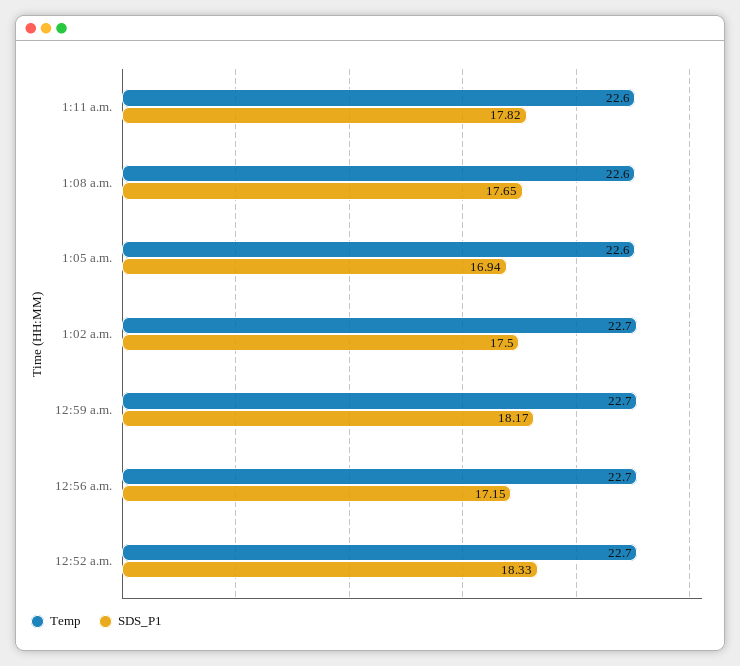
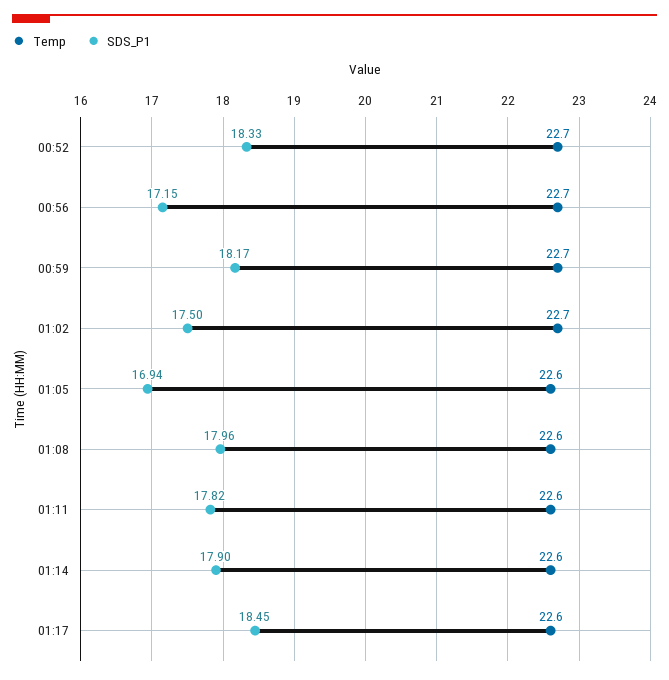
SDS_P1, 1:08 a.m.: 17.65 -> 17.96
Temp, 01:14: none -> 22.6
SDS_P1, 01:14: none -> 17.9
Temp, 01:17: none -> 22.6
SDS_P1, 01:17: none -> 18.45

